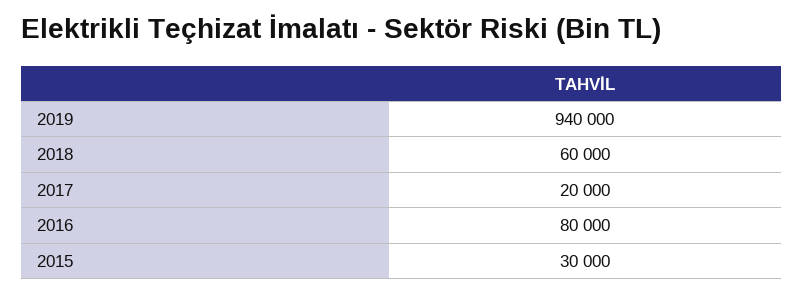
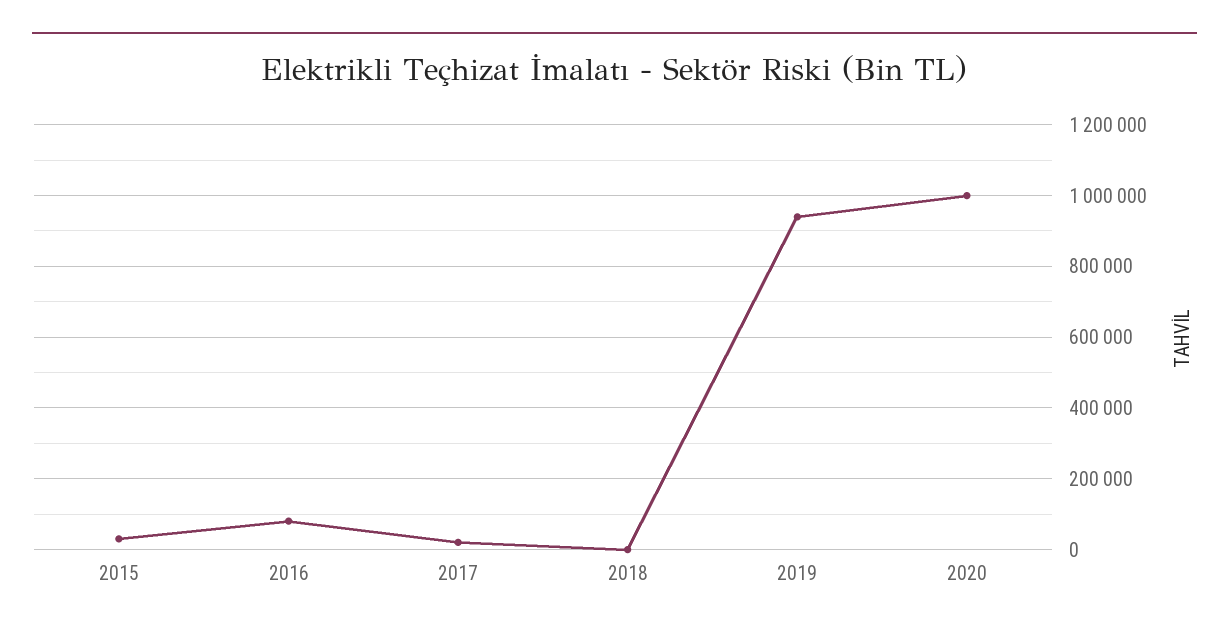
2018: 60000 -> 0
2020: none -> 1000000

